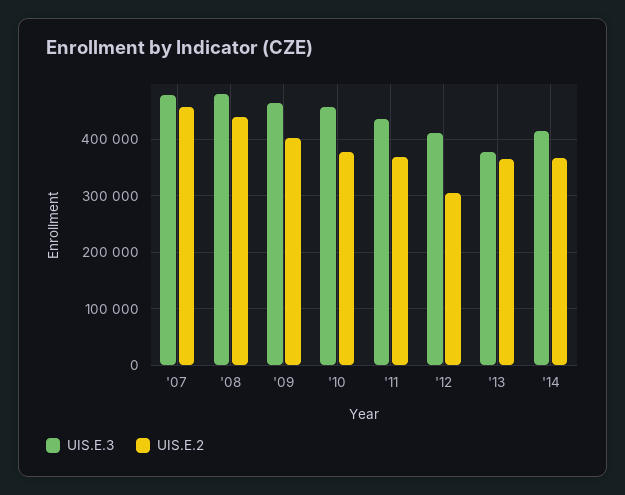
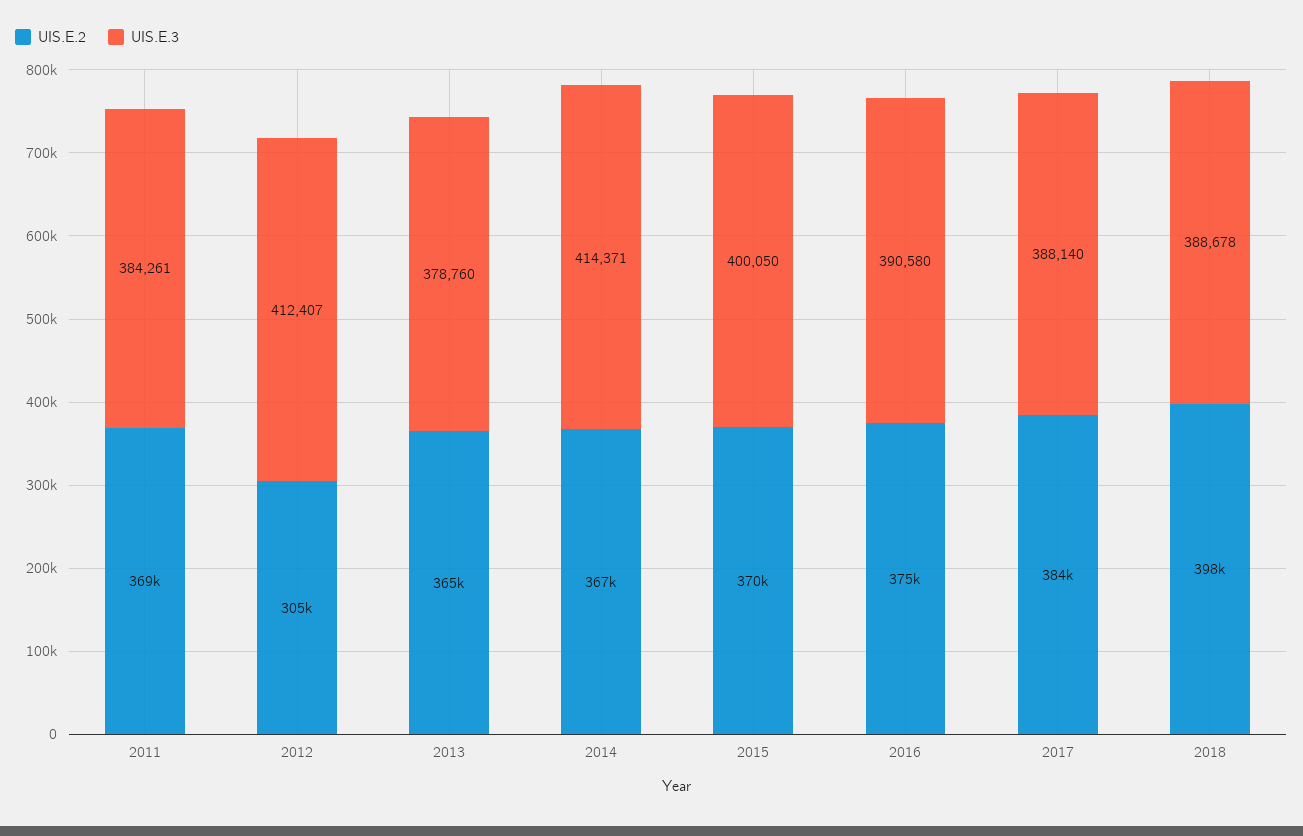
UIS.E.3, '07: 480000 -> none
UIS.E.2, '07: 460000 -> none
UIS.E.3, '08: 480000 -> none
UIS.E.2, '08: 440000 -> none
UIS.E.3, '09: 460000 -> none
UIS.E.2, '09: 400000 -> none
UIS.E.3, '10: 460000 -> none
UIS.E.2, '10: 380000 -> none
UIS.E.3, '11: 440000 -> 384261
UIS.E.2, 2015: none -> 370000
UIS.E.3, 2015: none -> 400050
UIS.E.2, 2016: none -> 375000
UIS.E.3, 2016: none -> 390580
UIS.E.2, 2017: none -> 384000
UIS.E.3, 2017: none -> 388140
UIS.E.2, 2018: none -> 398000
UIS.E.3, 2018: none -> 388678

